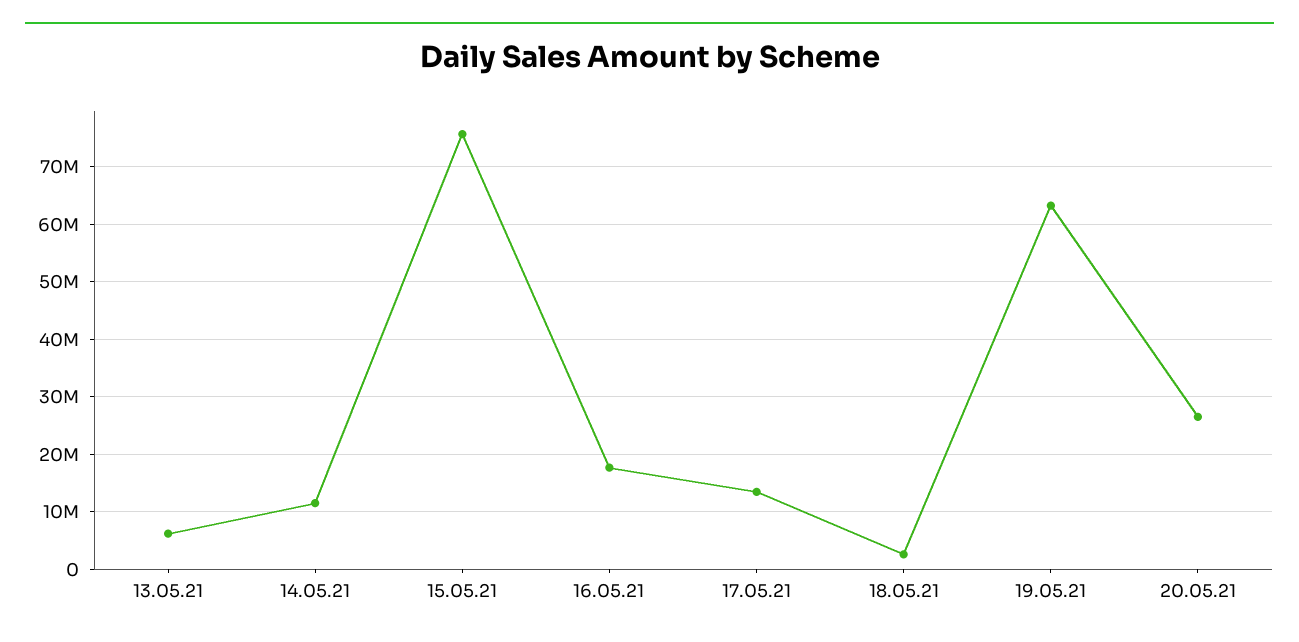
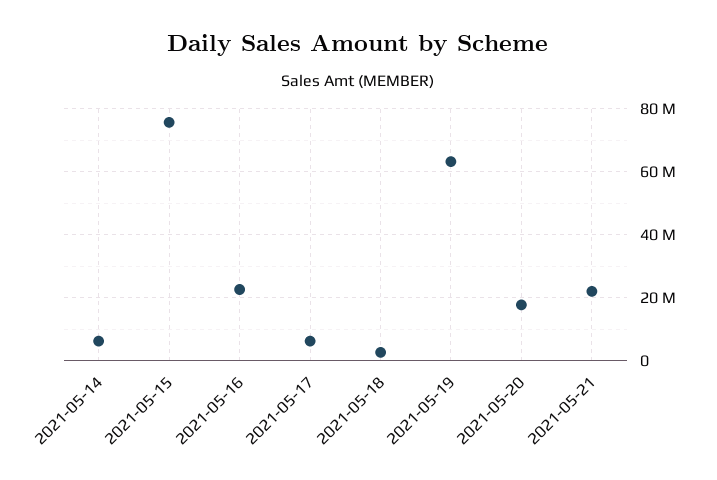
13.05.21: 6000000 -> none
14.05.21: 12000000 -> 6000000
16.05.21: 18000000 -> 22000000
17.05.21: 14000000 -> 6000000
20.05.21: 26000000 -> 18000000
2021-05-21: none -> 22000000

